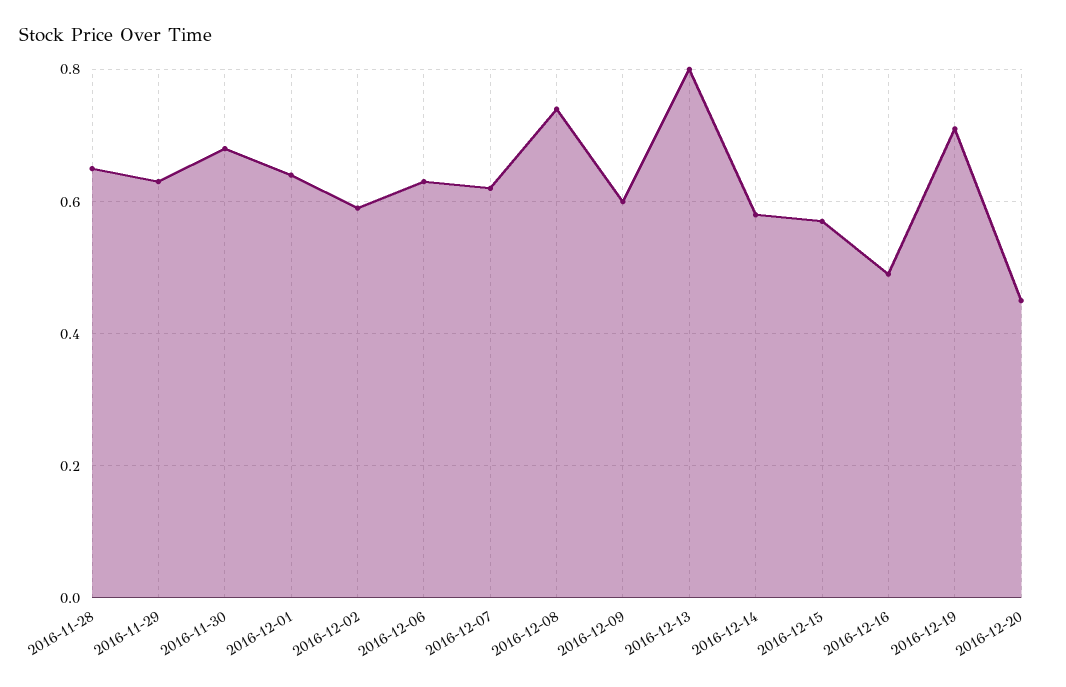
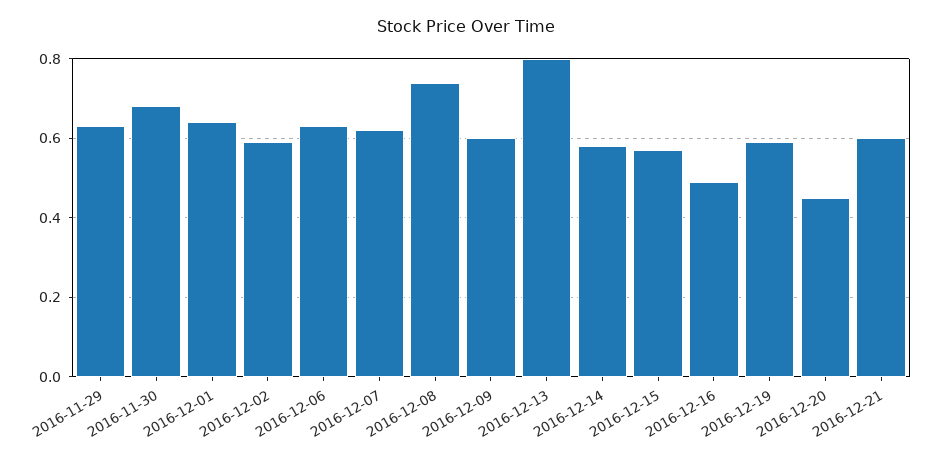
2016-11-28: 0.65 -> none
2016-12-19: 0.7 -> 0.6
2016-12-21: none -> 0.6

